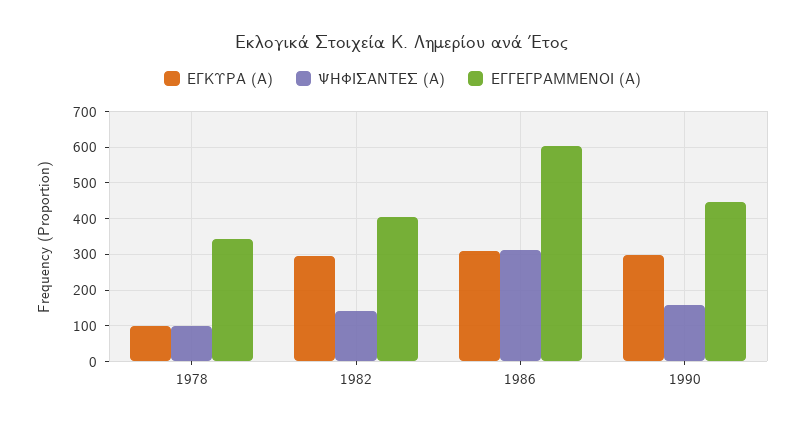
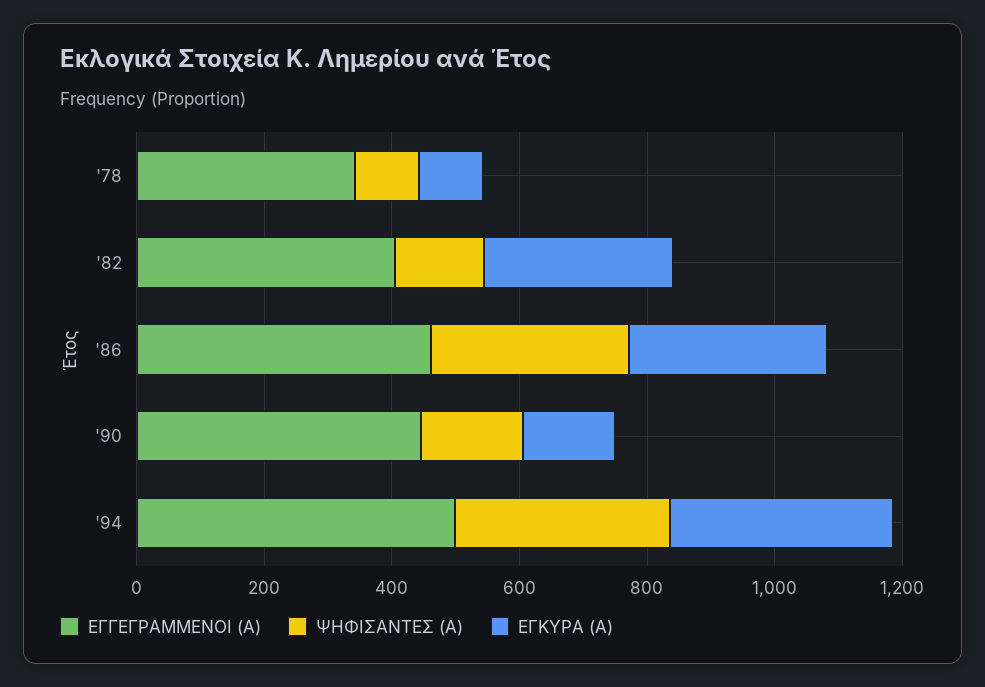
ΕΓΓΕΓΡΑΜΜΕΝΟΙ (Α), 1986: 600 -> 450
ΕΓΚΥΡΑ (Α), 1990: 300 -> 150
ΕΓΓΕΓΡΑΜΜΕΝΟΙ (Α), '94: none -> 500
ΨΗΦΙΣΑΝΤΕΣ (Α), '94: none -> 350
ΕΓΚΥΡΑ (Α), '94: none -> 350

